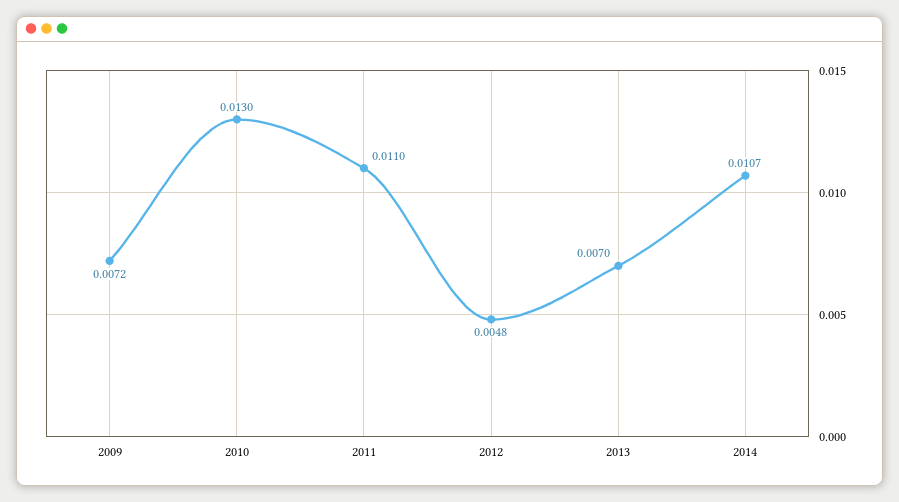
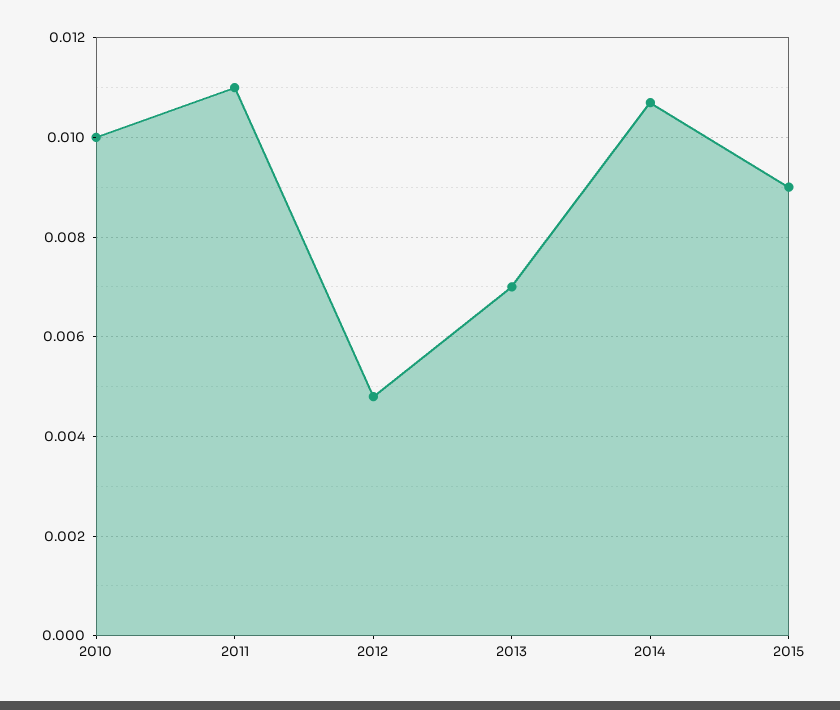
2009: 0.0072 -> none
2010: 0.013 -> 0.01
2015: none -> 0.009

